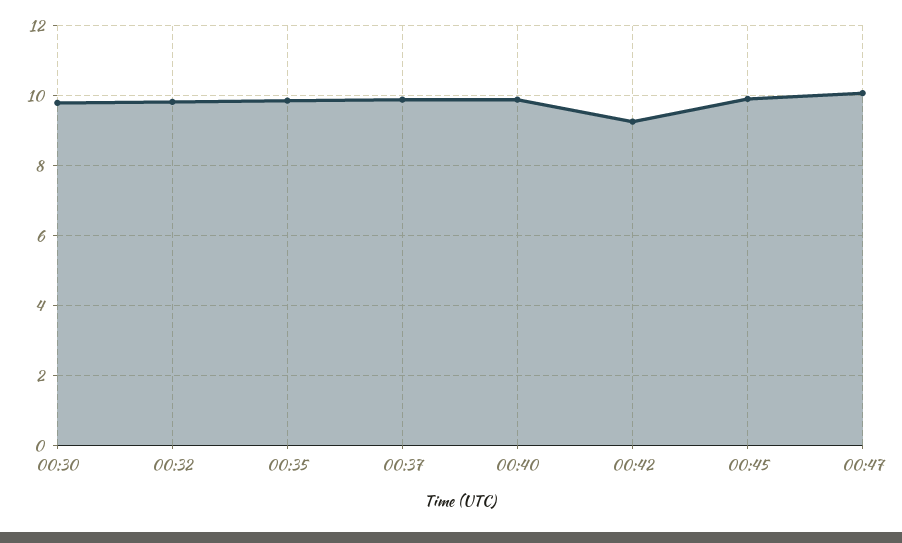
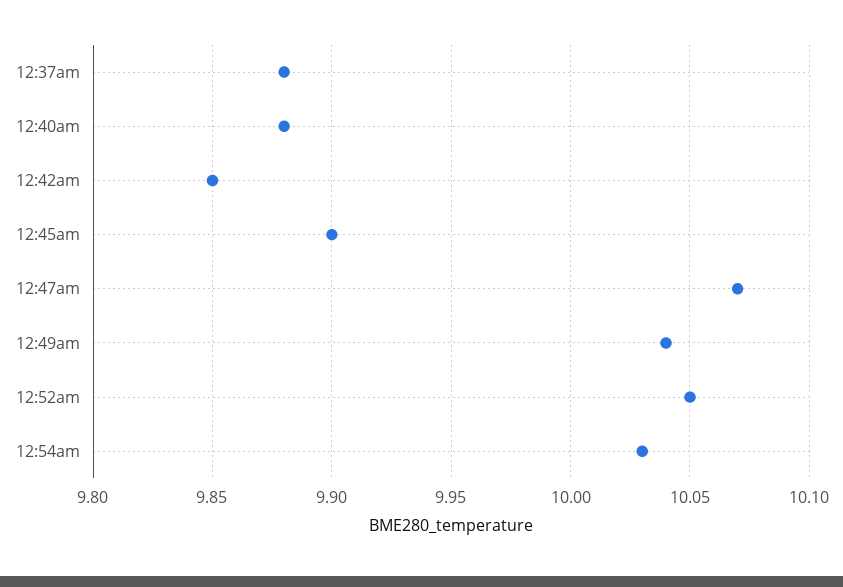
00:30: 9.8 -> none
00:32: 9.8 -> none
00:35: 9.8 -> none
00:42: 9.2 -> 9.85
12:49am: none -> 10.04
12:52am: none -> 10.05
12:54am: none -> 10.03

